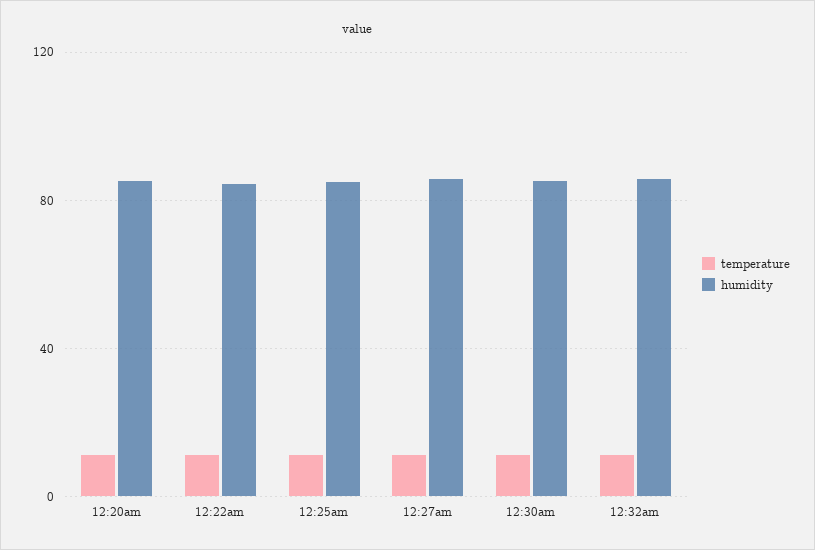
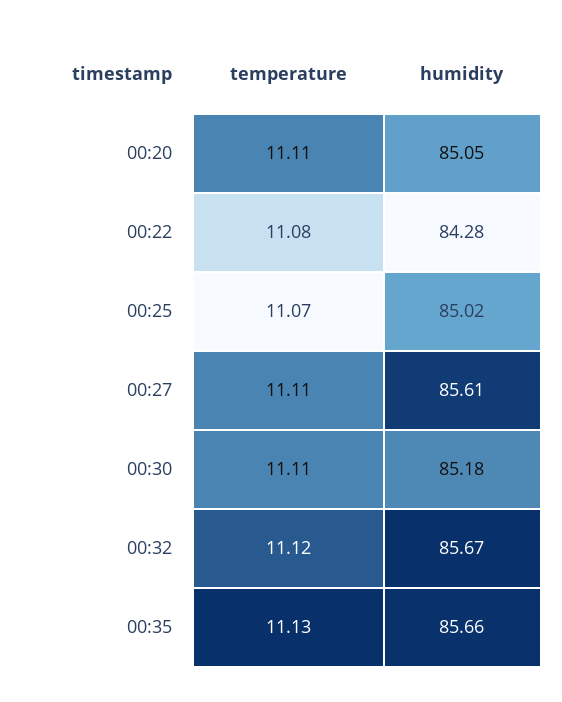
temperature, 00:35: none -> 11.13
humidity, 00:35: none -> 85.66

